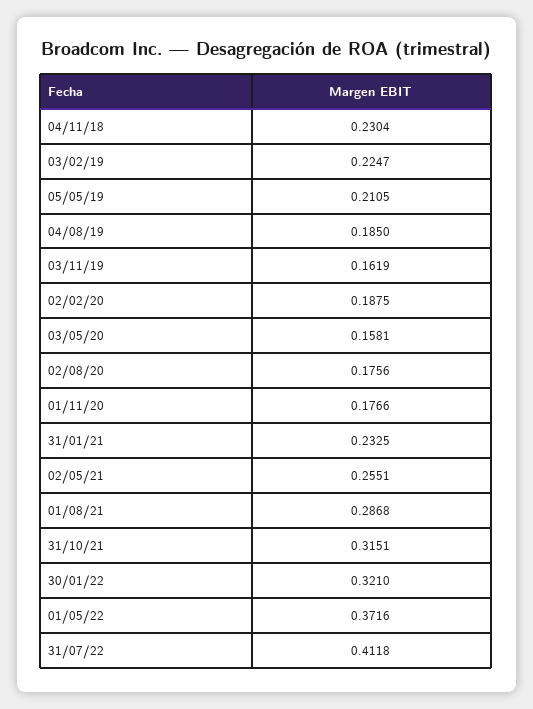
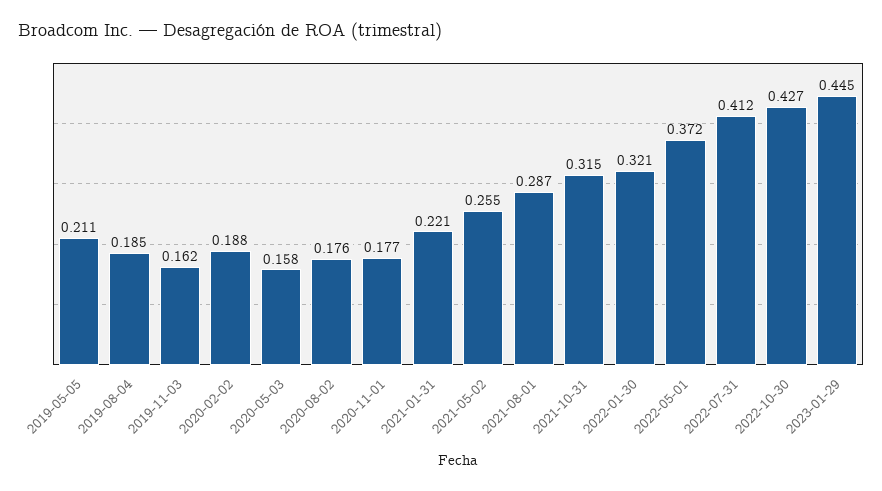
04/11/18: 0.2304 -> none
03/02/19: 0.2247 -> none
31/01/21: 0.2325 -> 0.221
2022-10-30: none -> 0.427
2023-01-29: none -> 0.445

